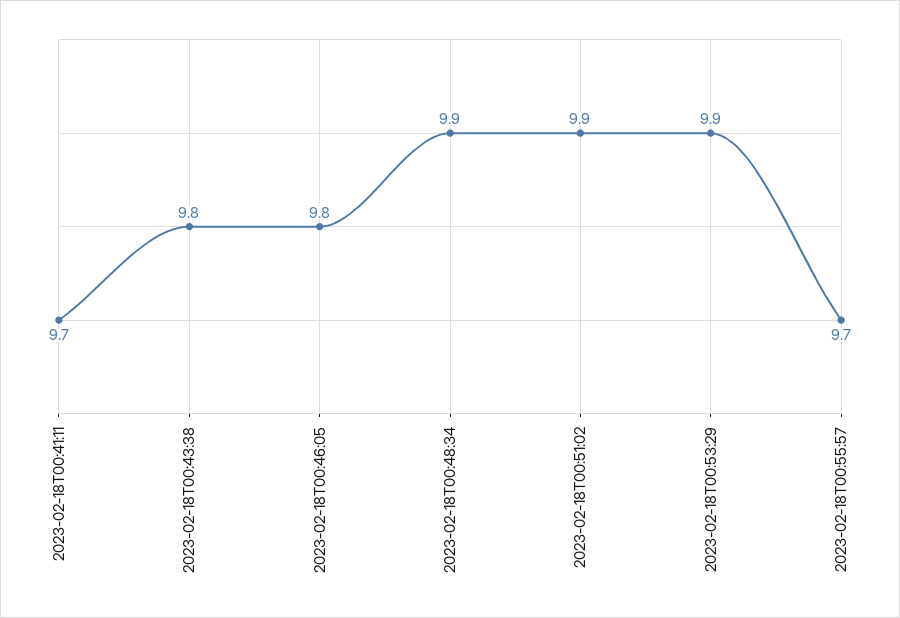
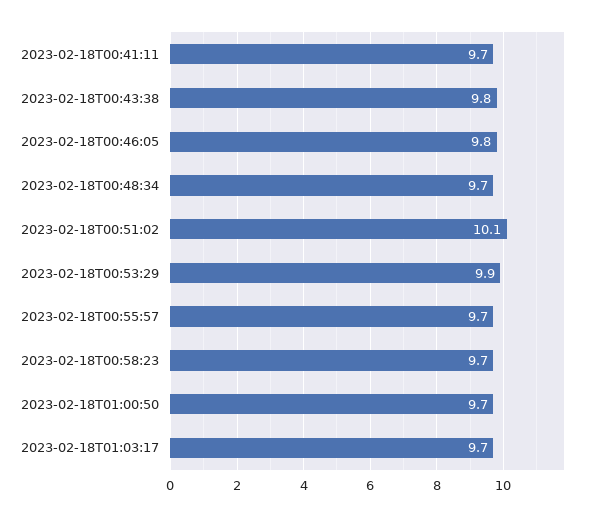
2023-02-18T00:48:34: 9.9 -> 9.7
2023-02-18T00:51:02: 9.9 -> 10.1
2023-02-18T00:58:23: none -> 9.7
2023-02-18T01:00:50: none -> 9.7
2023-02-18T01:03:17: none -> 9.7

